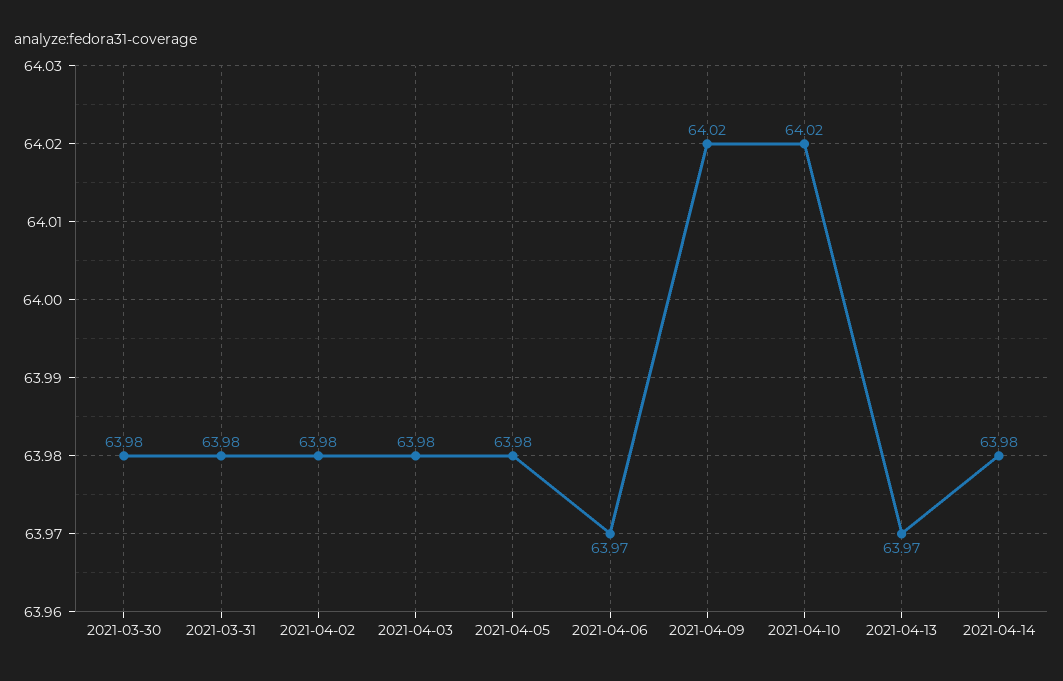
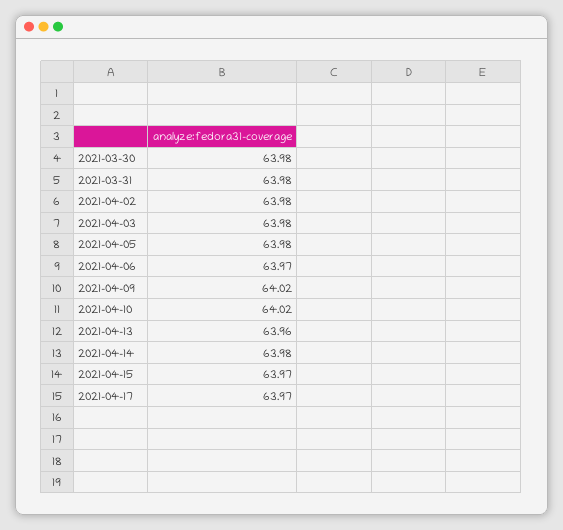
2021-04-13: 63.97 -> 63.96
2021-04-15: none -> 63.97
2021-04-17: none -> 63.97

